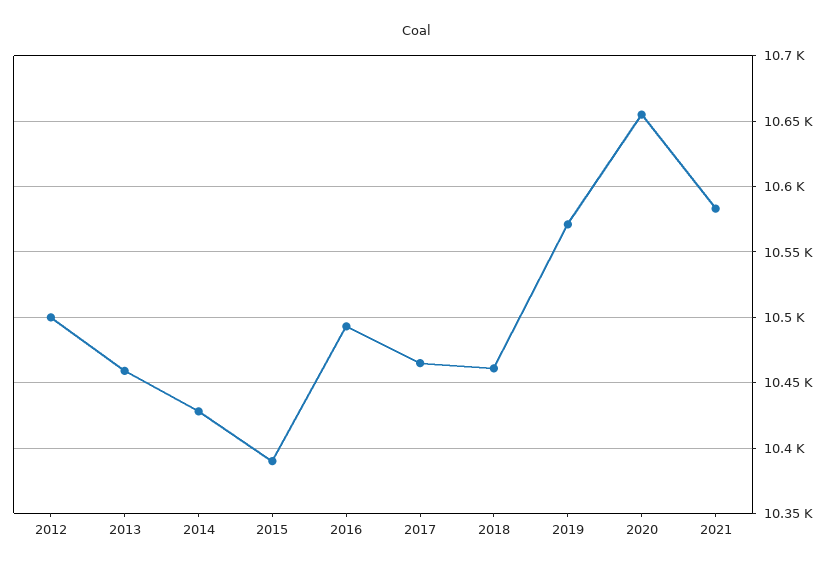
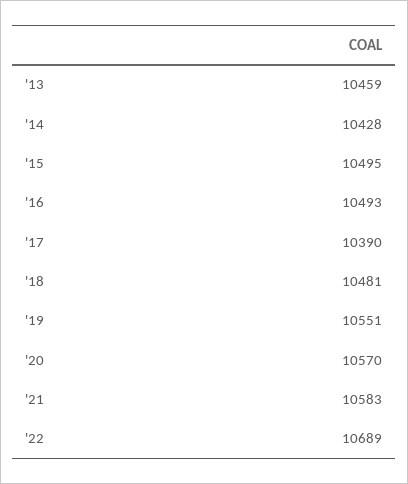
2012: 10500 -> none
2015: 10390 -> 10495
2017: 10465 -> 10390
2018: 10460 -> 10481
2019: 10570 -> 10551
2020: 10655 -> 10570
'22: none -> 10689

